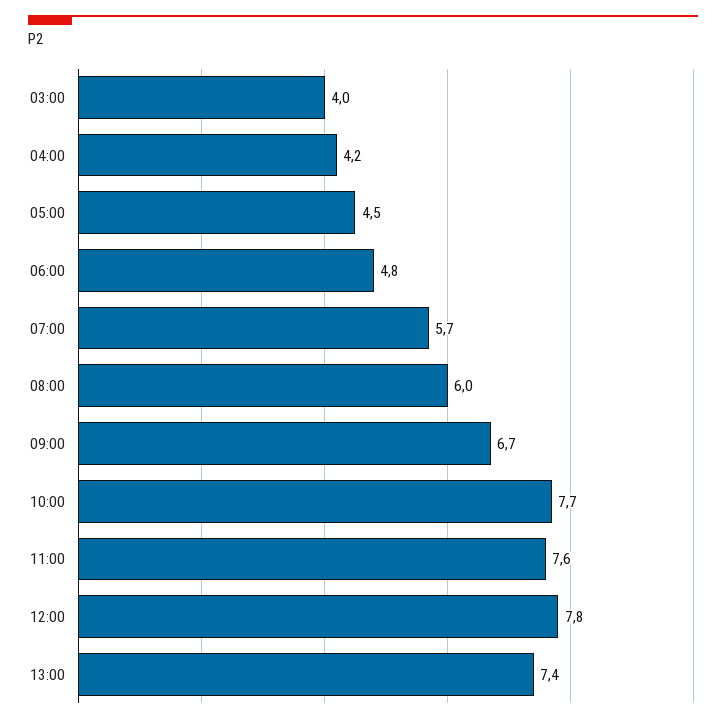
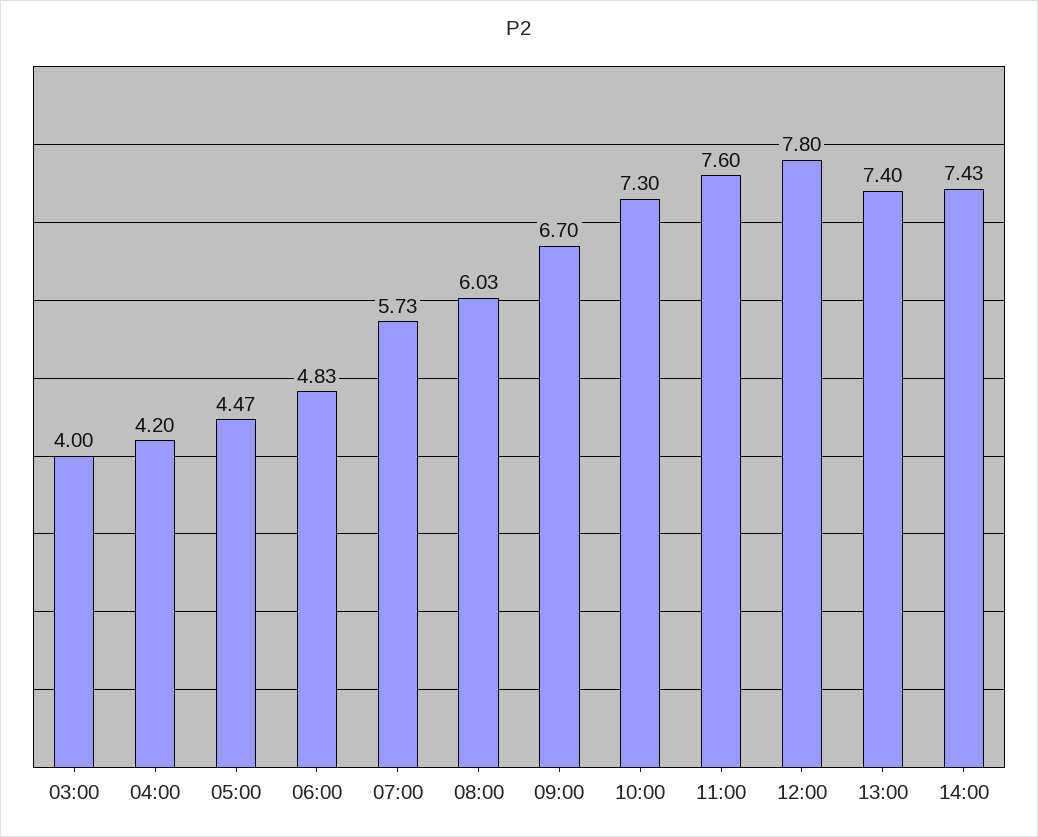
10:00: 7.7 -> 7.3
14:00: none -> 7.43

